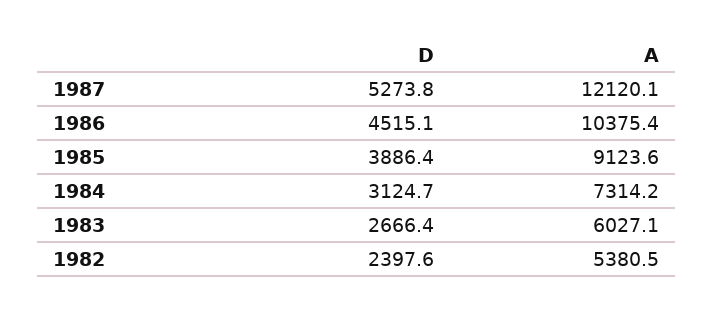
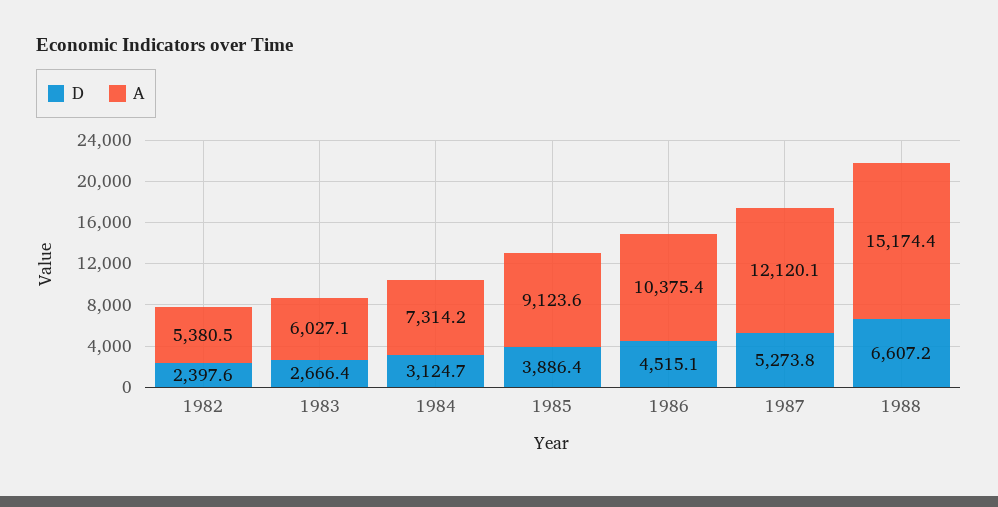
D, 1988: none -> 6607.2
A, 1988: none -> 15174.4

